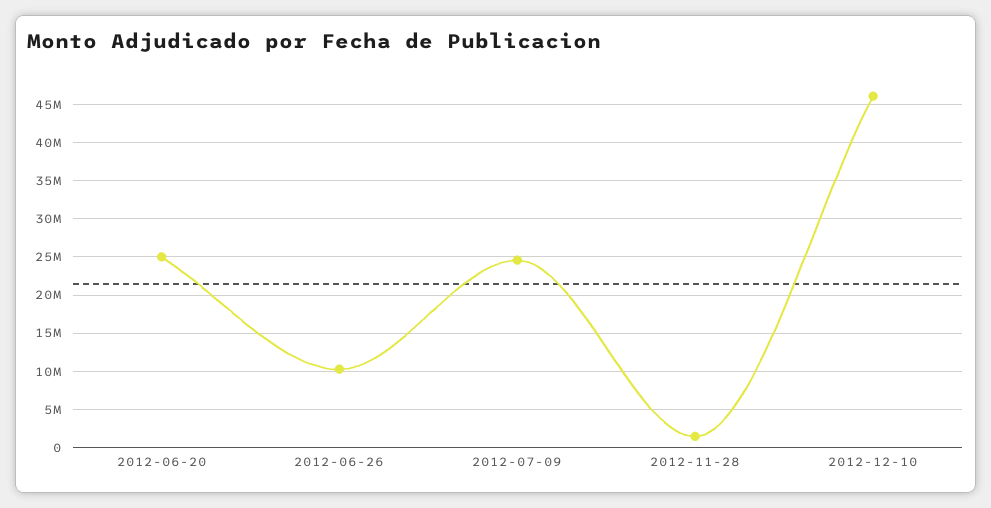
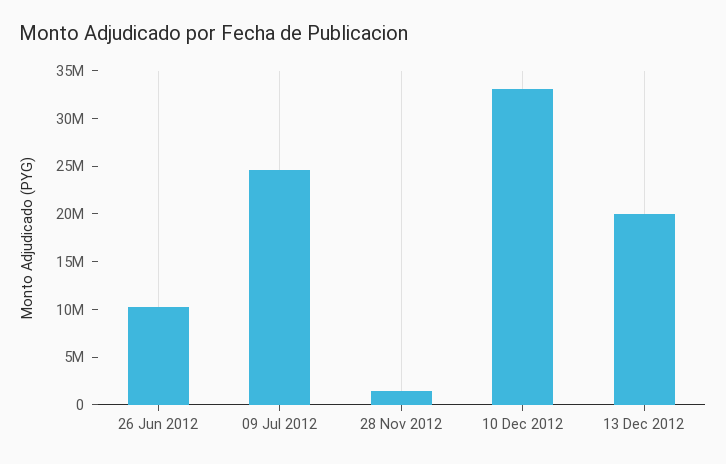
2012-06-20: 25000000 -> none
2012-12-10: 46000000 -> 33000000
13 Dec 2012: none -> 20000000

